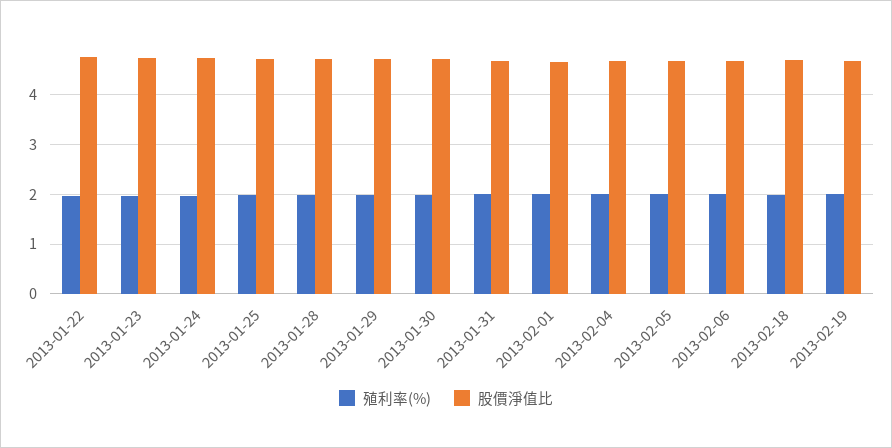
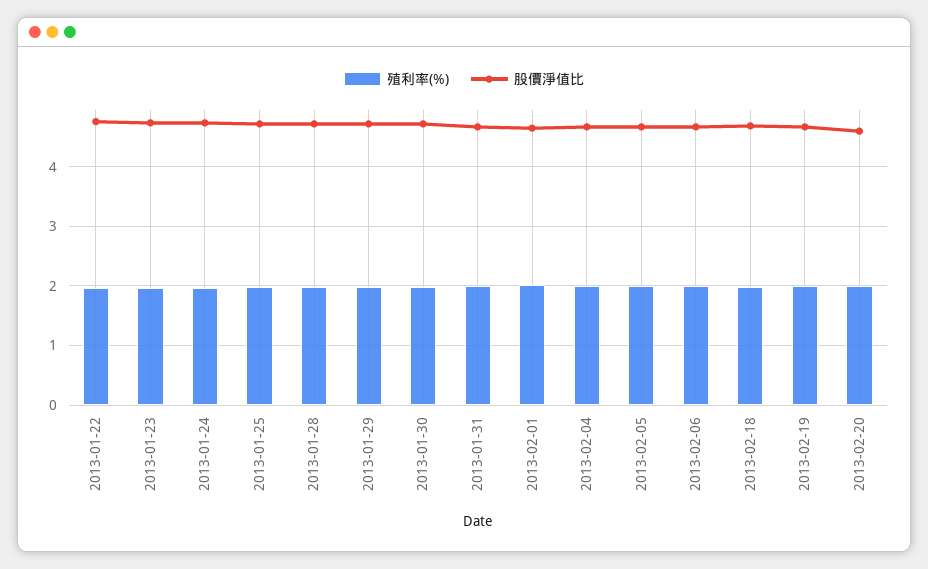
殖利率(%), 2013-02-20: none -> 2
股價淨值比, 2013-02-20: none -> 4.6

